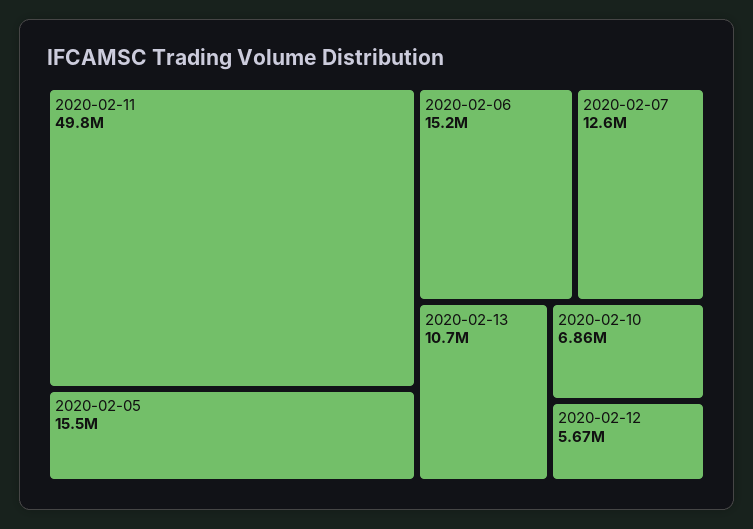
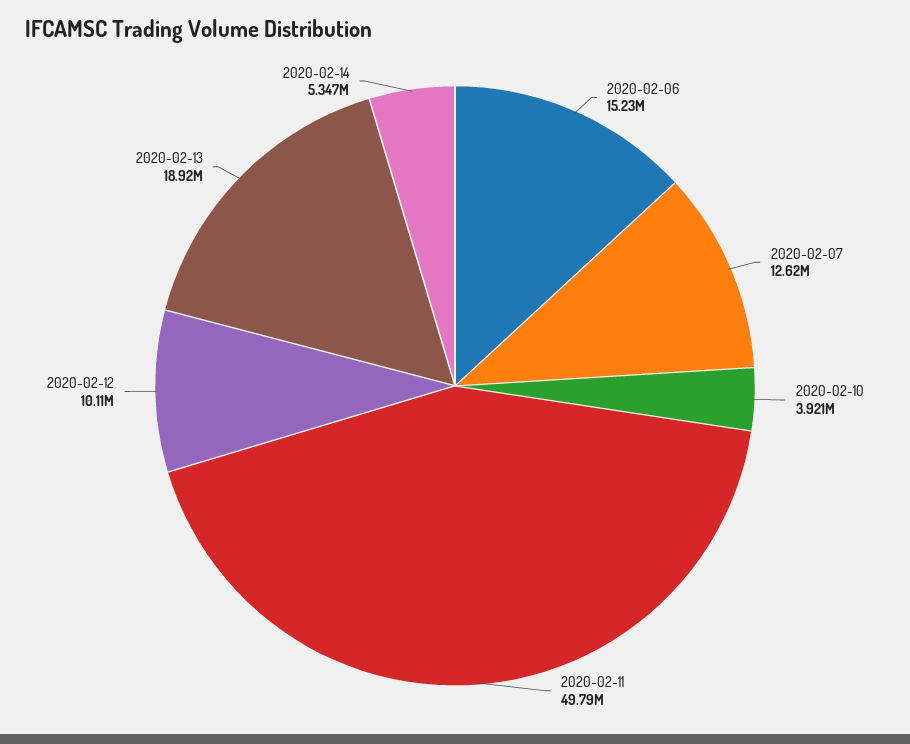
2020-02-05: 15500000 -> none
2020-02-13: 10700000 -> 18920000
2020-02-10: 6860000 -> 3921000
2020-02-12: 5670000 -> 10110000
2020-02-14: none -> 5347000

